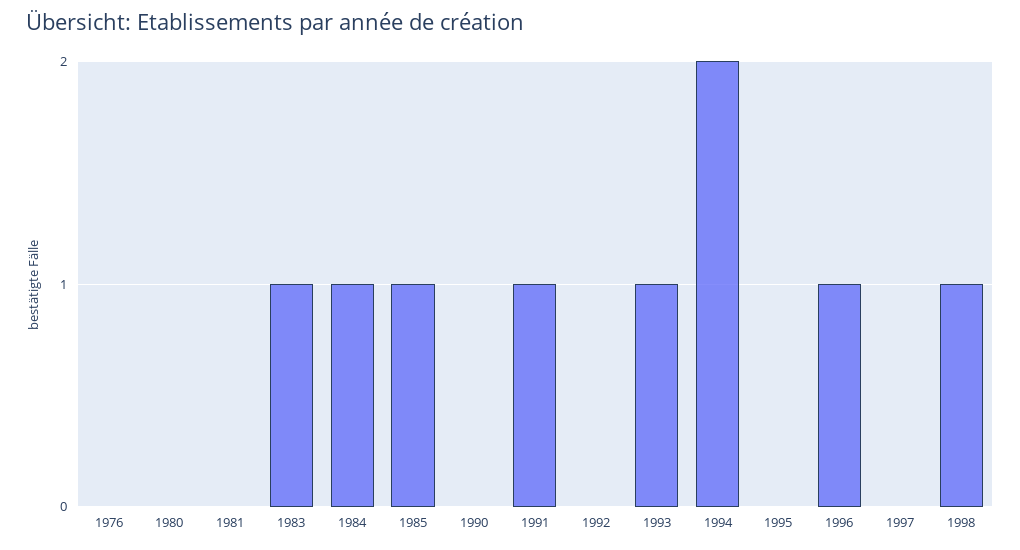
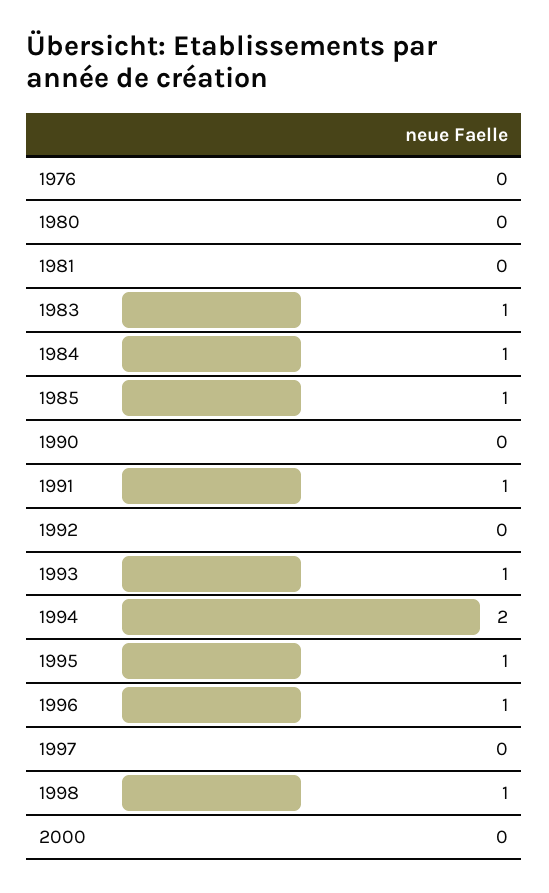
1995: 0 -> 1
2000: none -> 0

